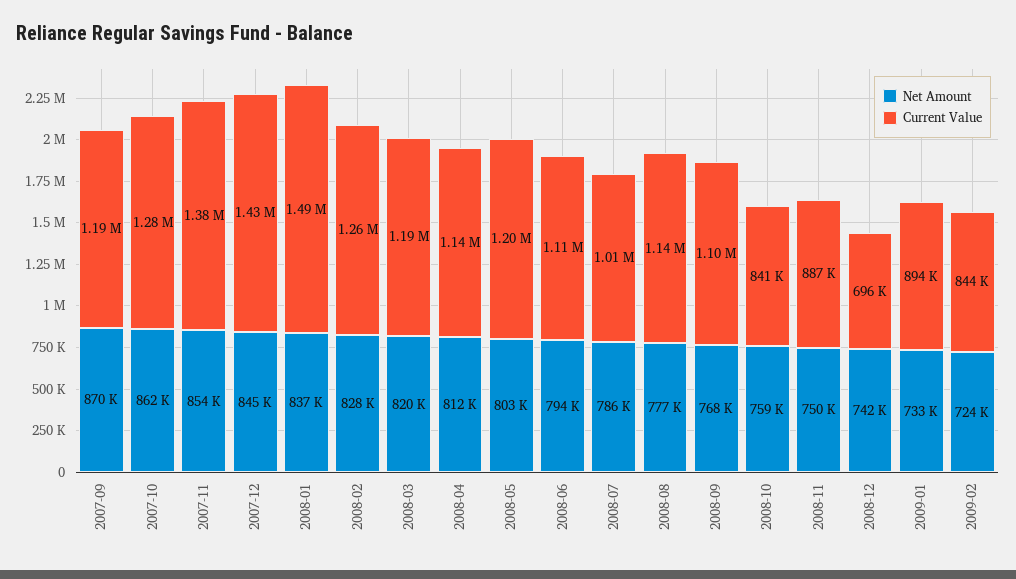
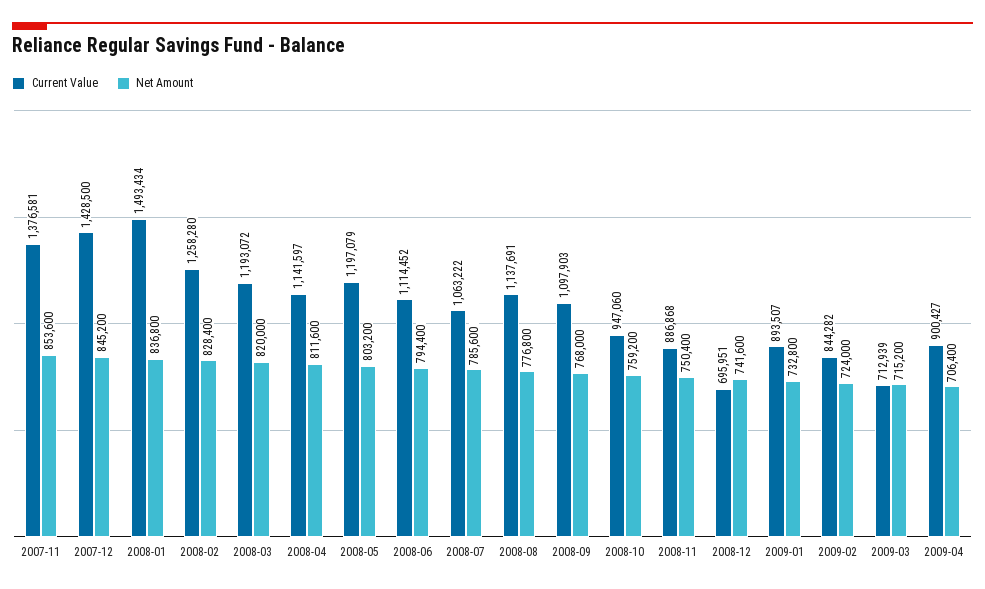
Net Amount, 2007-09: 870000 -> none
Current Value, 2007-09: 1190000 -> none
Net Amount, 2007-10: 862000 -> none
Current Value, 2007-10: 1280000 -> none
Current Value, 2008-07: 1010000 -> 1063222
Current Value, 2008-10: 841000 -> 947060
Current Value, 2009-03: none -> 712939
Net Amount, 2009-03: none -> 715200
Current Value, 2009-04: none -> 900427
Net Amount, 2009-04: none -> 706400

